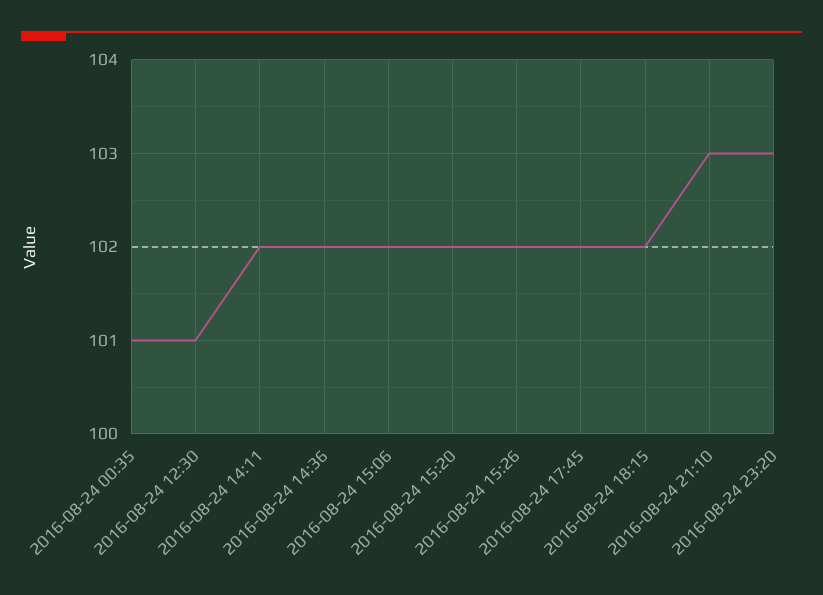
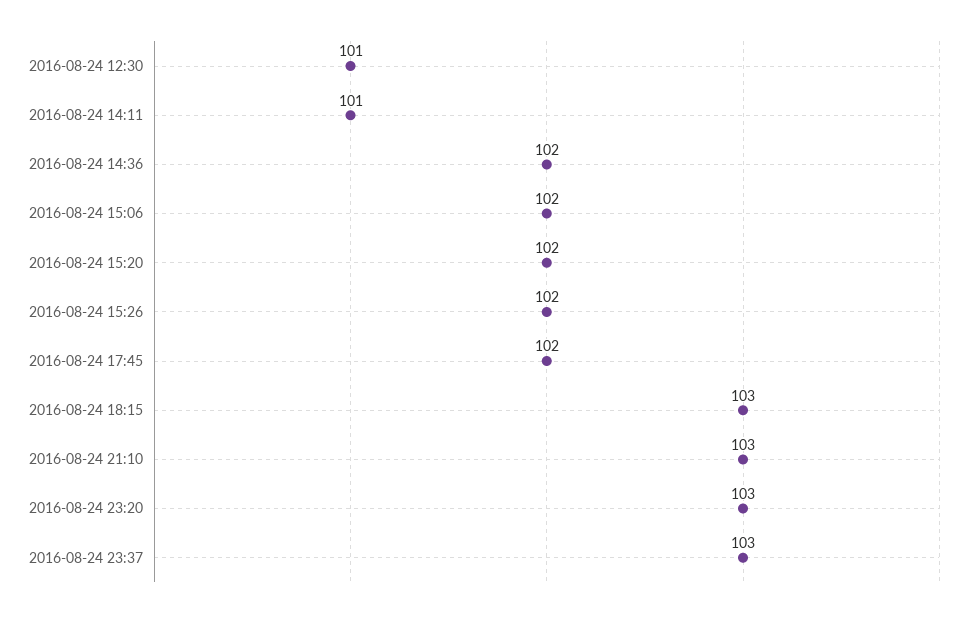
2016-08-24 00:35: 101 -> none
2016-08-24 14:11: 102 -> 101
2016-08-24 18:15: 102 -> 103
2016-08-24 23:37: none -> 103

